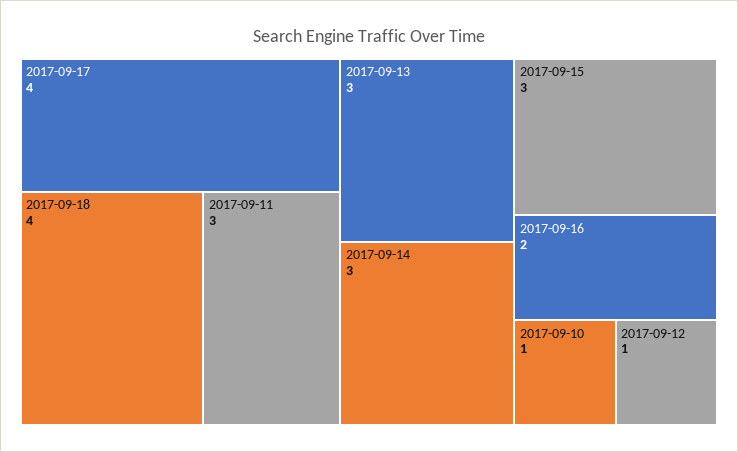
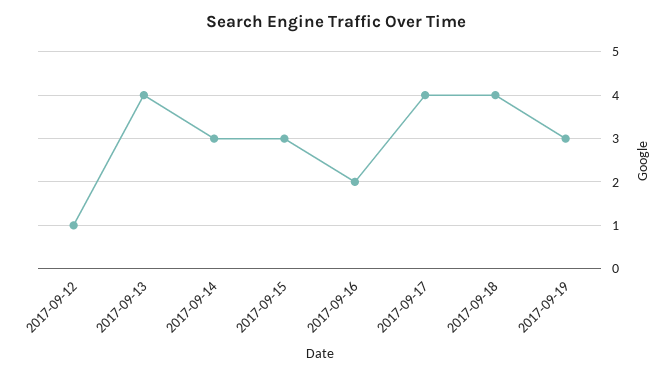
2017-09-11: 3 -> none
2017-09-13: 3 -> 4
2017-09-10: 1 -> none
2017-09-19: none -> 3

